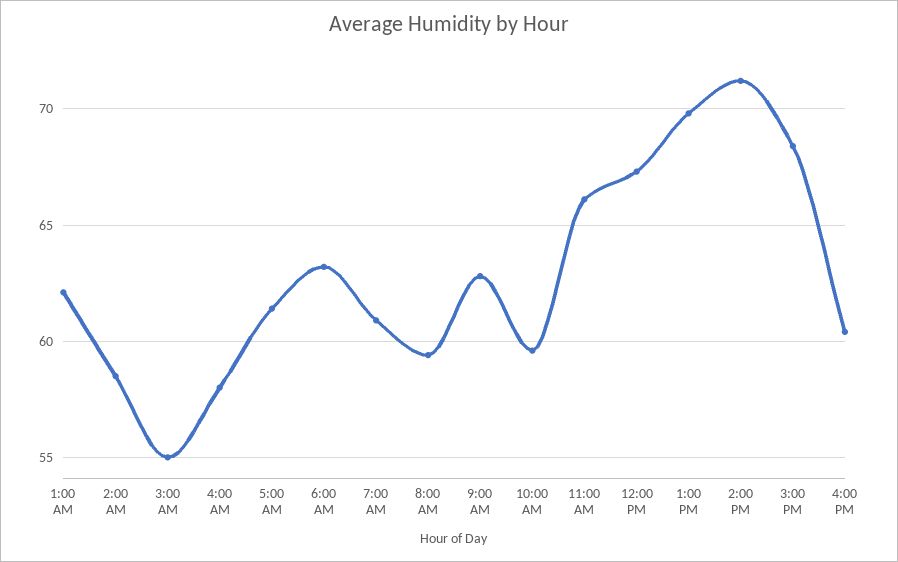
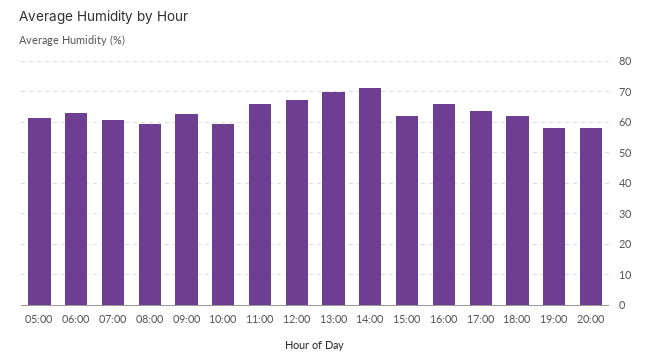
1:00 AM: 62 -> none
2:00 AM: 58.5 -> none
3:00 AM: 55 -> none
4:00 AM: 58 -> none
3:00 PM: 68.5 -> 62
4:00 PM: 60.5 -> 66
17:00: none -> 64
18:00: none -> 62
19:00: none -> 58
20:00: none -> 58

